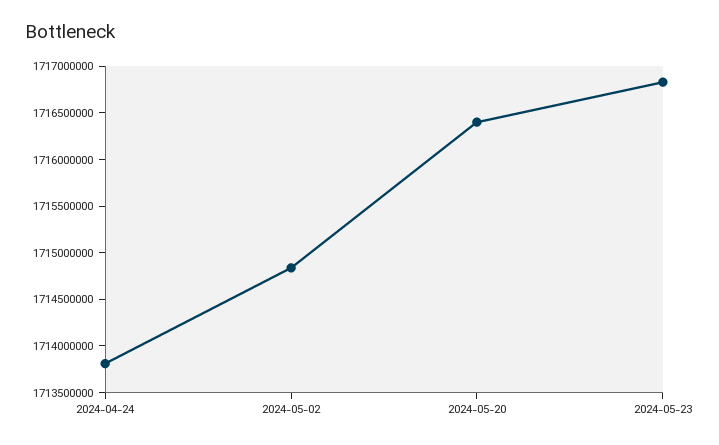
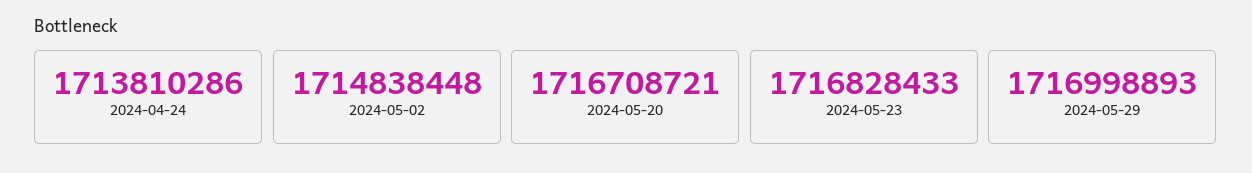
2024-05-20: 1716400000 -> 1716708721
2024-05-29: none -> 1716998893

